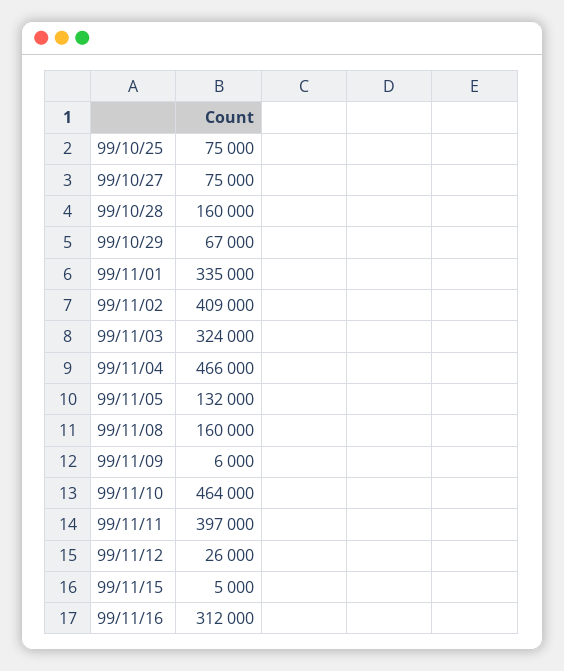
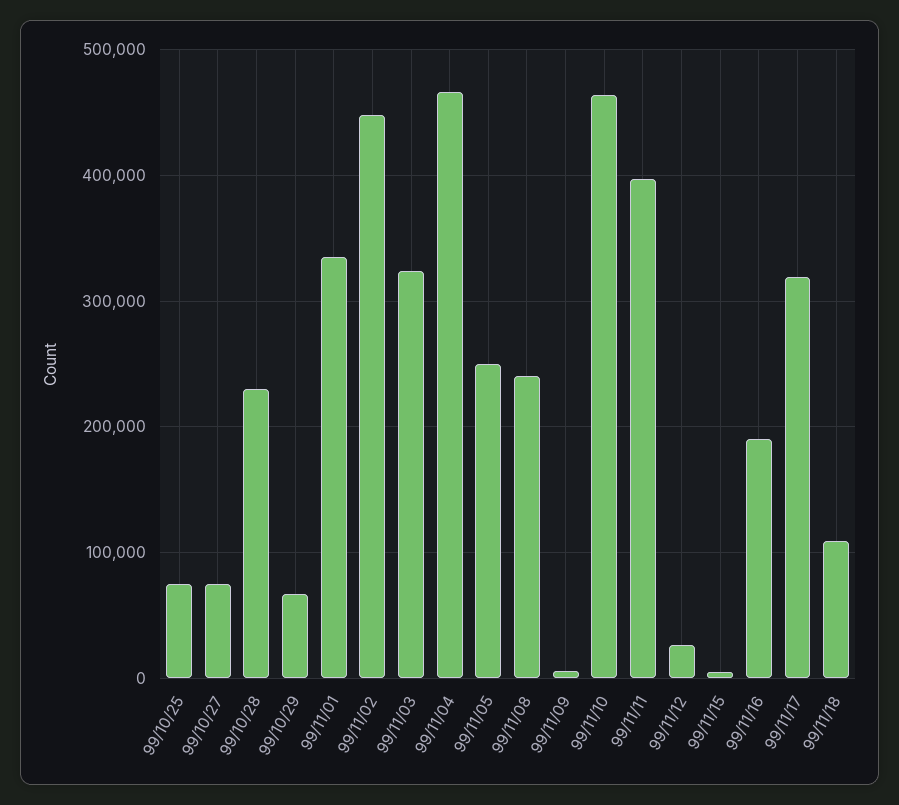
99/10/28: 160000 -> 230000
99/11/02: 409000 -> 450000
99/11/05: 132000 -> 250000
99/11/08: 160000 -> 240000
99/11/16: 312000 -> 190000
99/11/17: none -> 320000
99/11/18: none -> 110000

